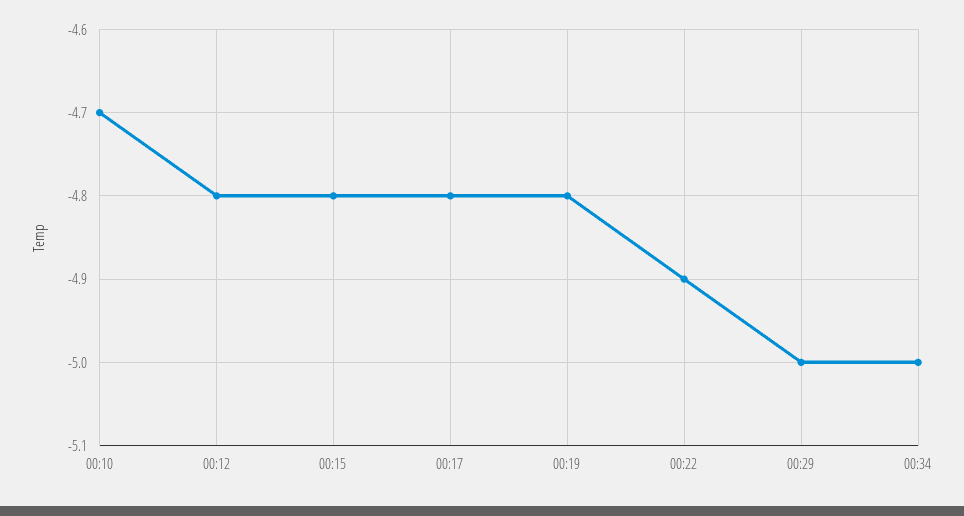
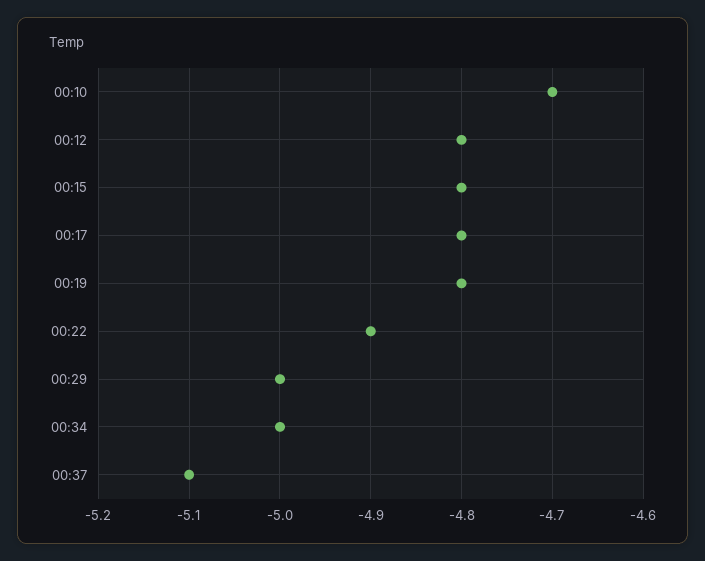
00:37: none -> -5.1

